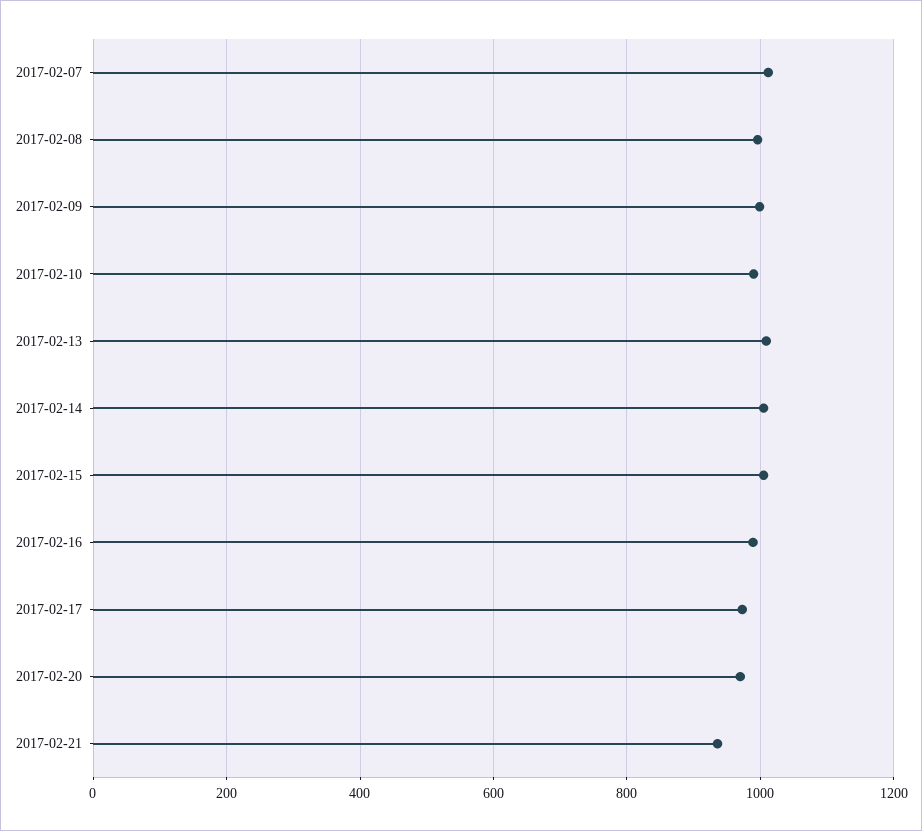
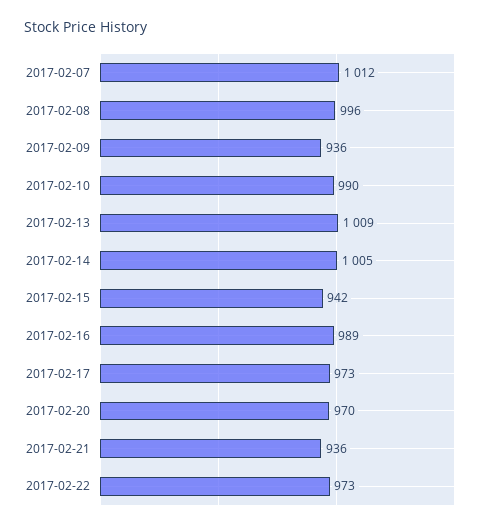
2017-02-09: 1000 -> 936
2017-02-15: 1000 -> 942
2017-02-22: none -> 973

